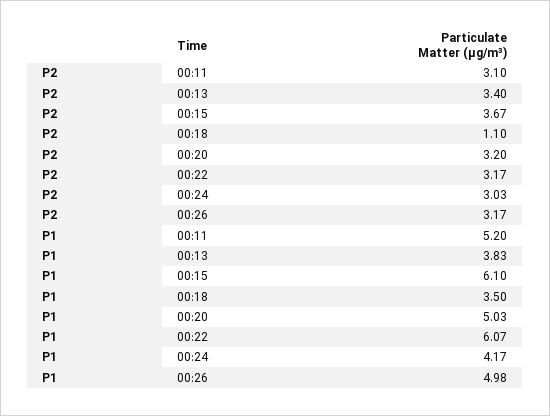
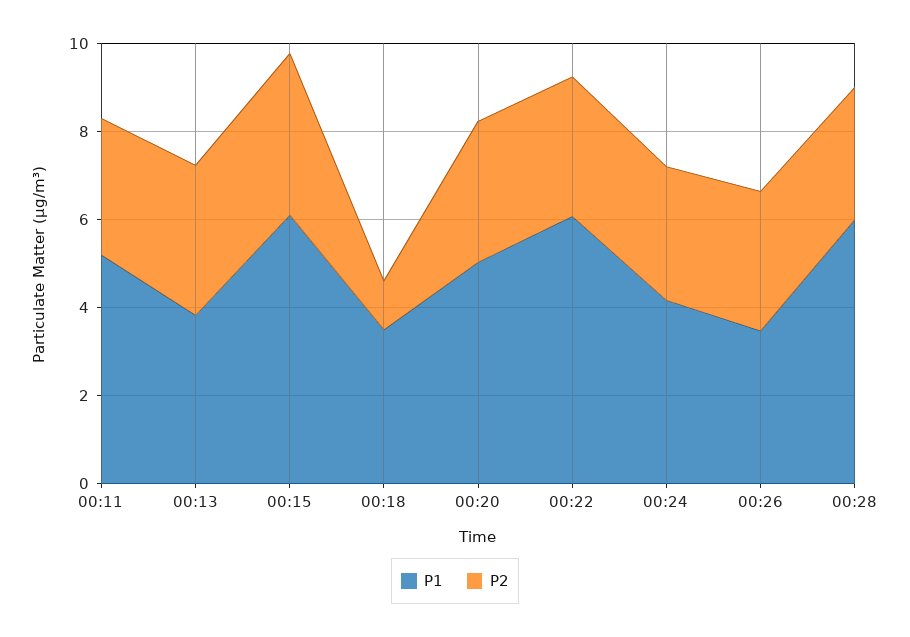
P1, 00:26: 4.98 -> 3.5
P1, 00:28: none -> 6
P2, 00:28: none -> 3

